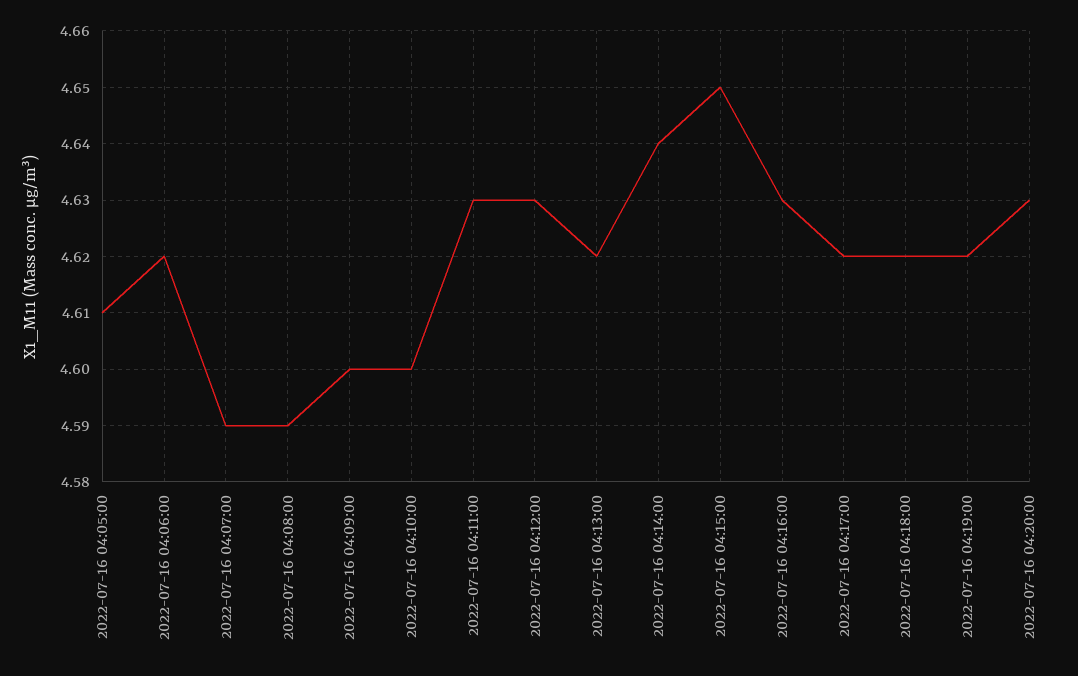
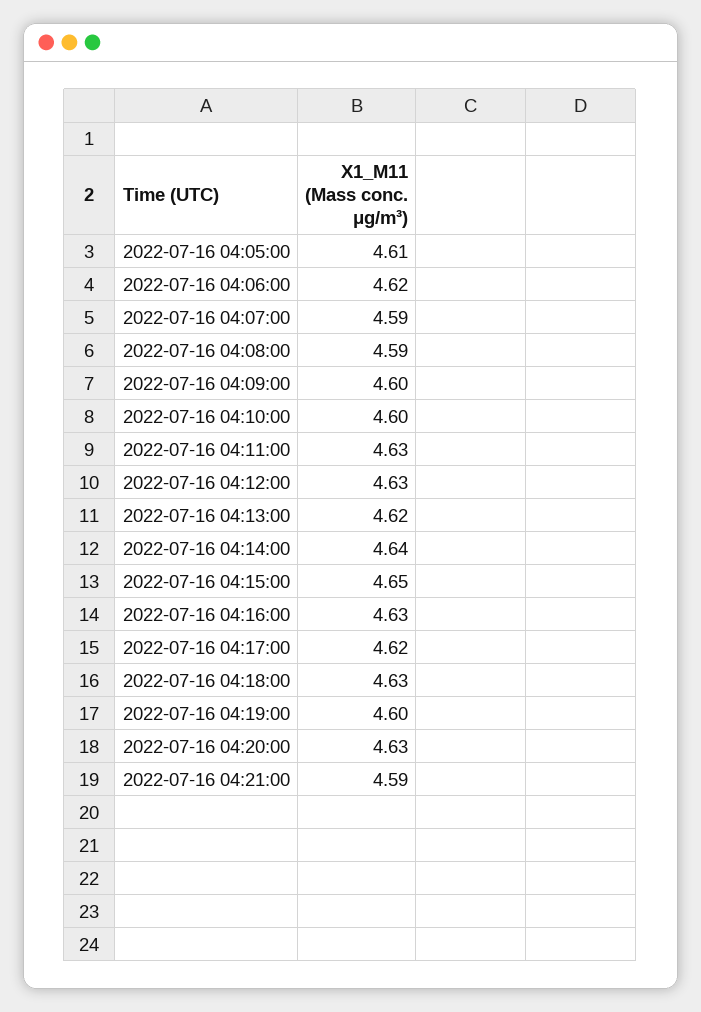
2022-07-16 04:18:00: 4.62 -> 4.63
2022-07-16 04:19:00: 4.62 -> 4.6
2022-07-16 04:21:00: none -> 4.59

